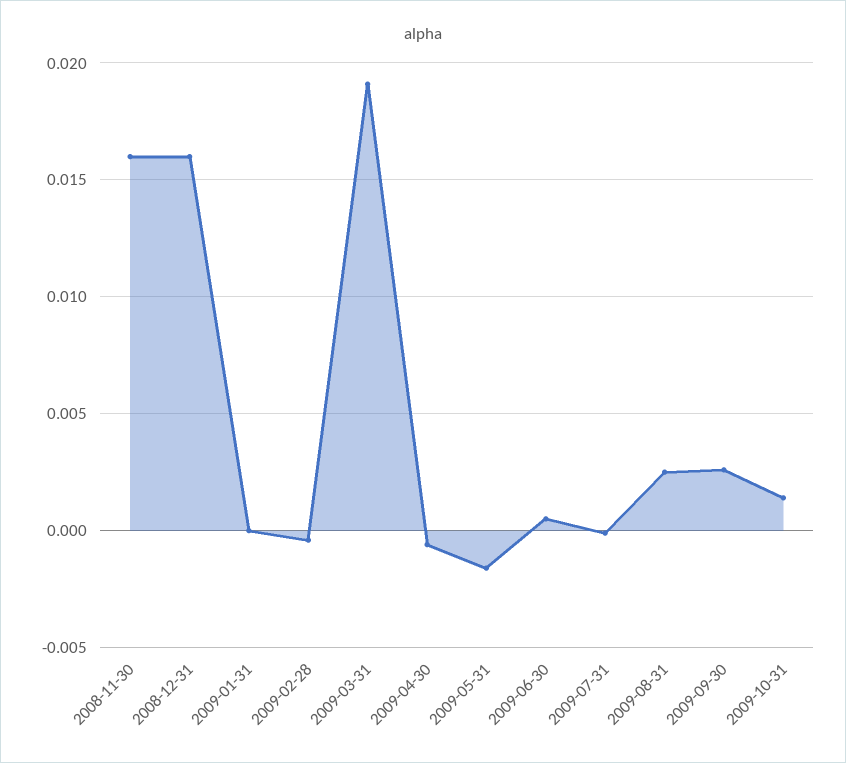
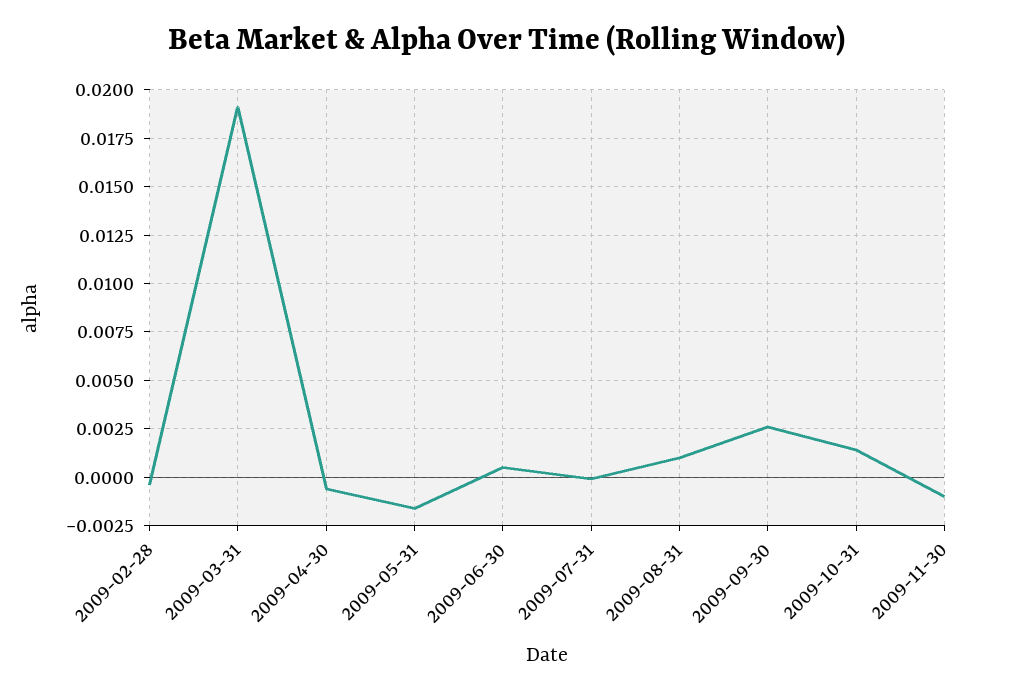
2008-11-30: 0.016 -> none
2008-12-31: 0.016 -> none
2009-01-31: 0 -> none
2009-08-31: 0.0025 -> 0.001
2009-11-30: none -> -0.001

